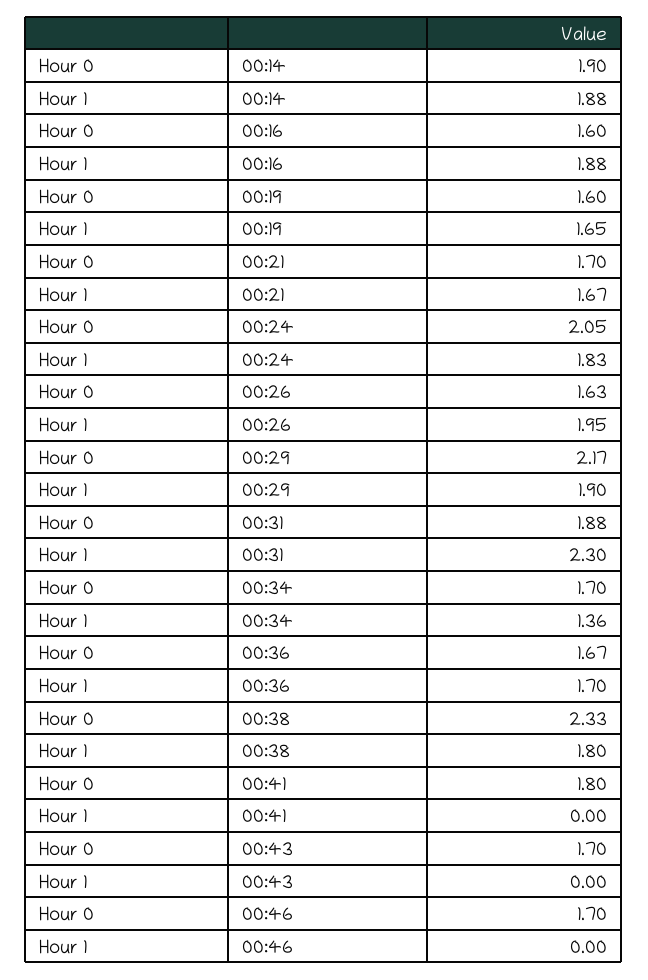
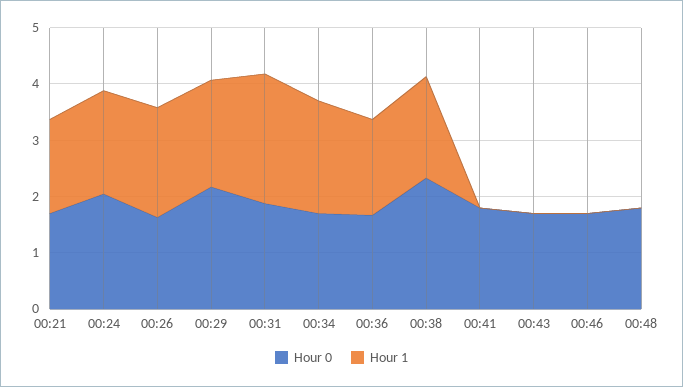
Hour 0, 00:14: 1.9 -> none
Hour 1, 00:14: 1.88 -> none
Hour 0, 00:16: 1.6 -> none
Hour 1, 00:16: 1.88 -> none
Hour 0, 00:19: 1.6 -> none
Hour 1, 00:19: 1.65 -> none
Hour 1, 00:34: 1.36 -> 2
Hour 0, 00:48: none -> 1.8
Hour 1, 00:48: none -> 0

